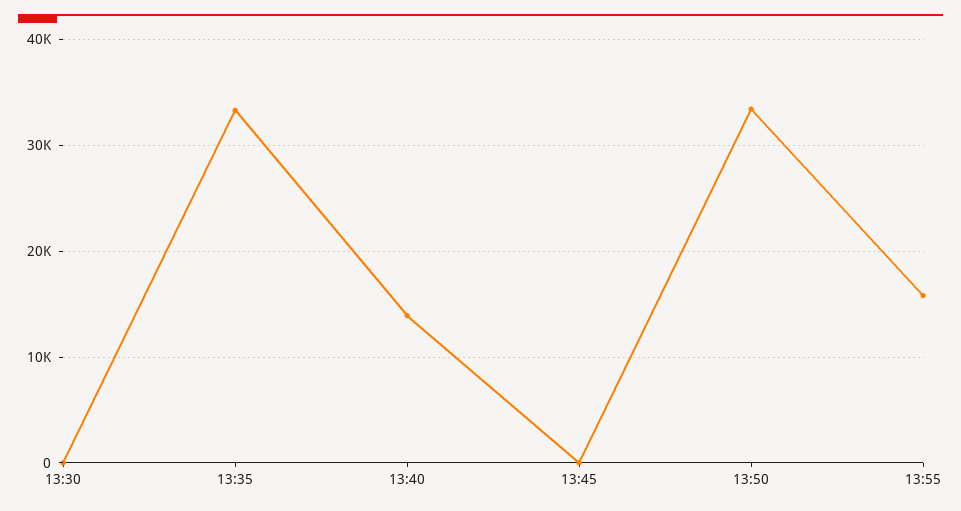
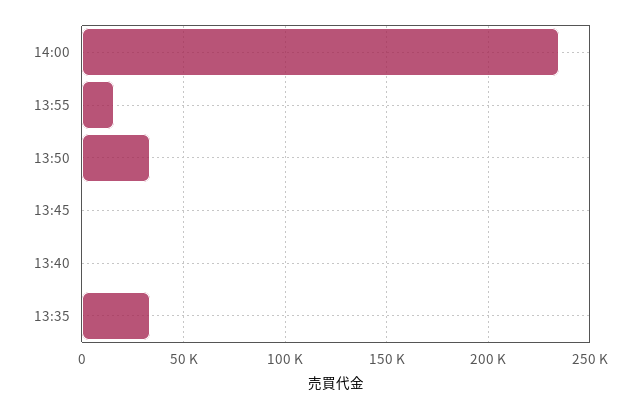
13:30: 0 -> none
13:40: 14000 -> 0
14:00: none -> 235000

